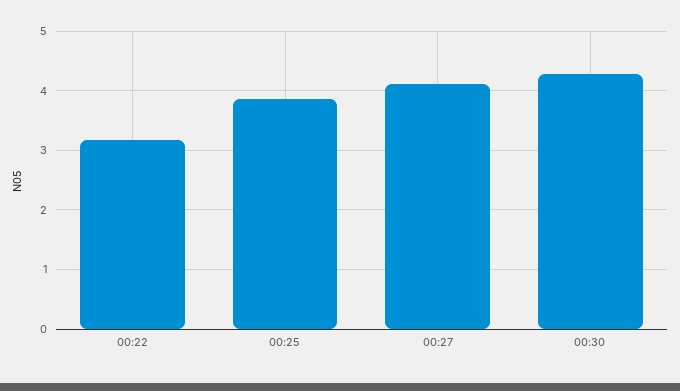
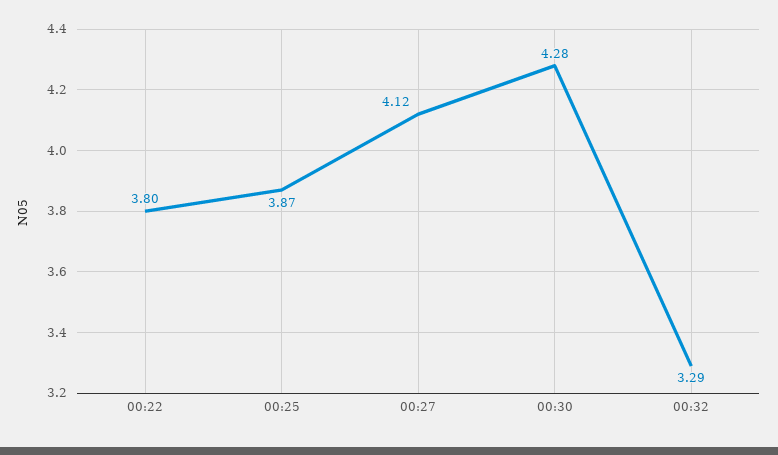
00:22: 3.2 -> 3.8
00:32: none -> 3.29

